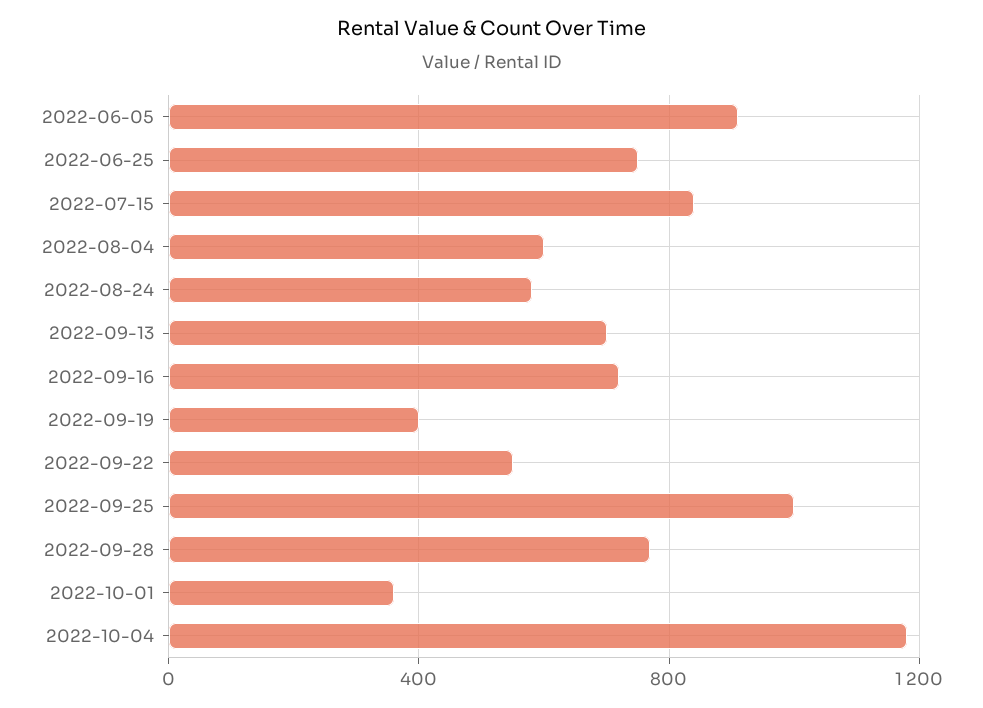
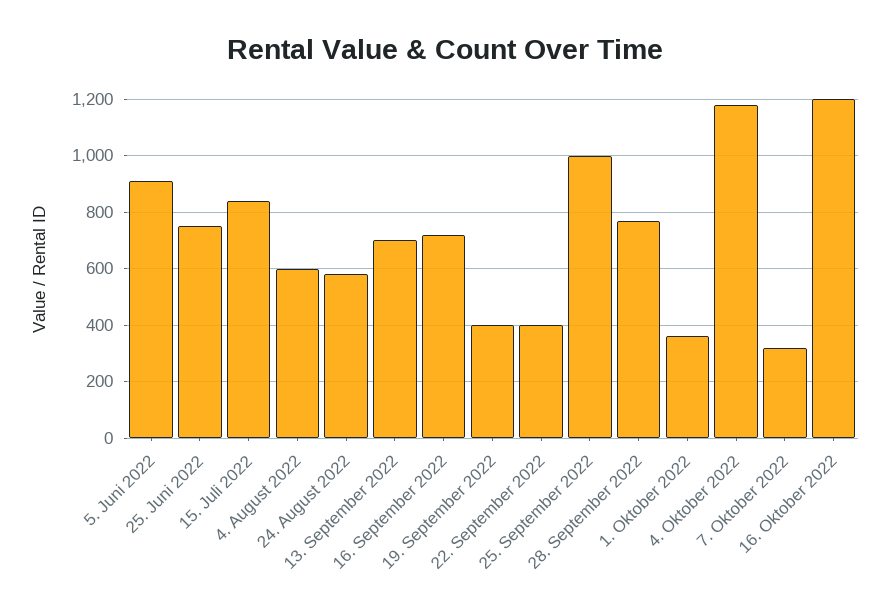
2022-09-22: 550 -> 400
7. Oktober 2022: none -> 325
16. Oktober 2022: none -> 1200

